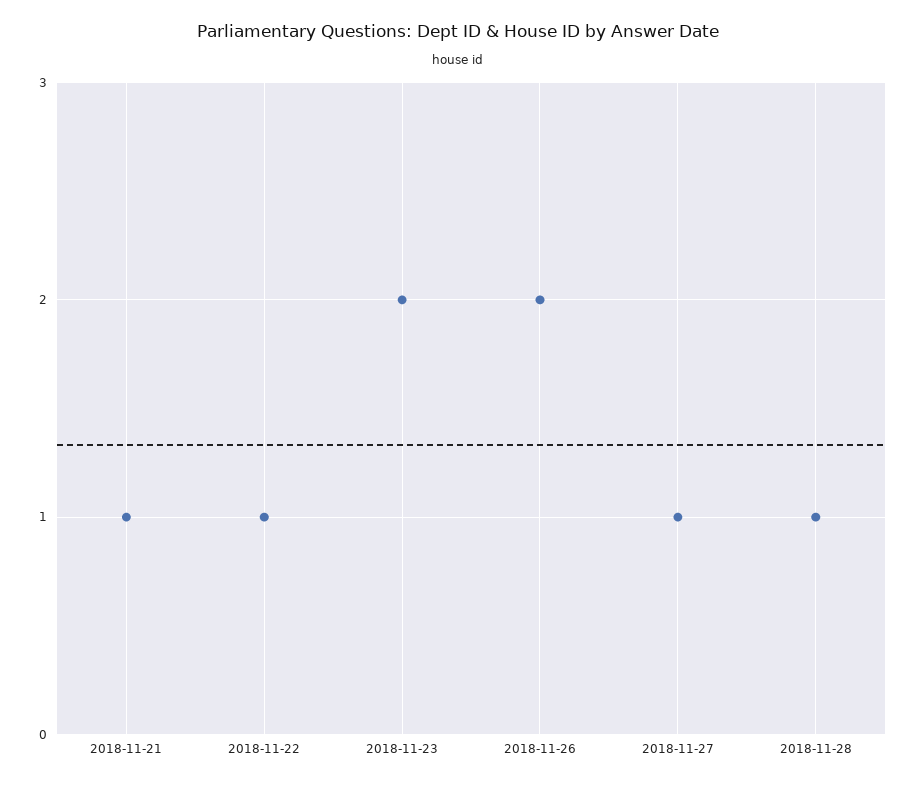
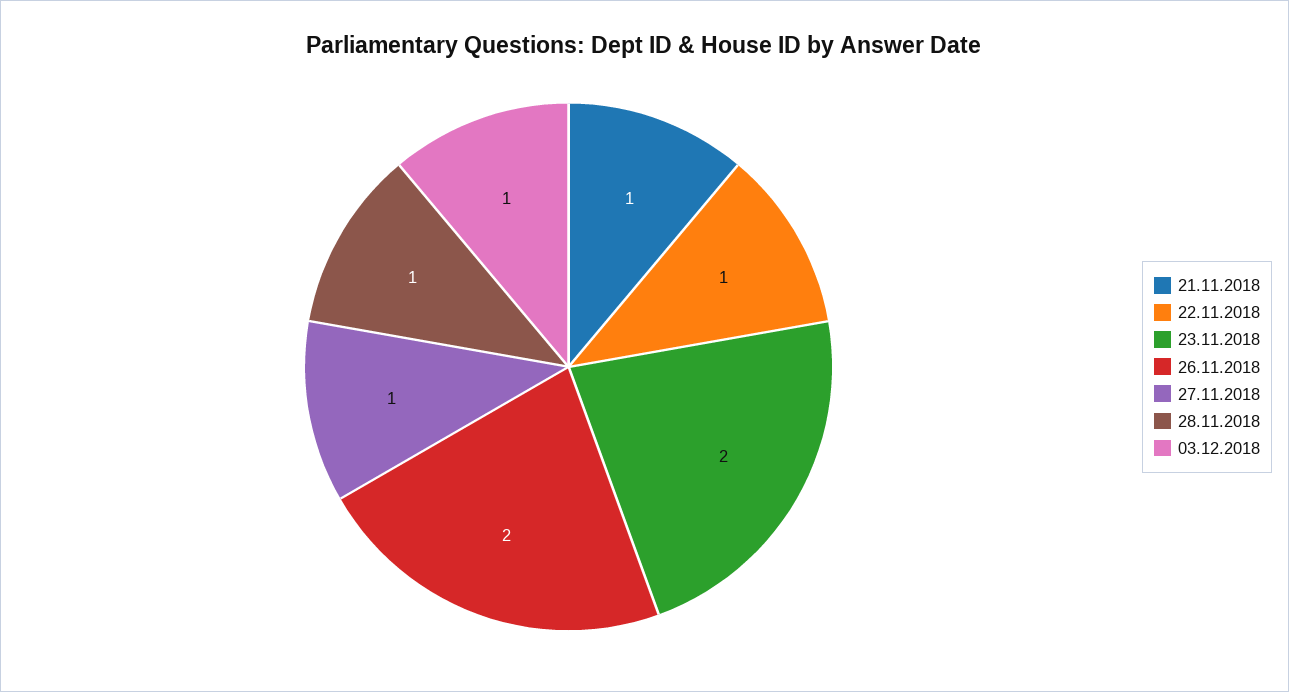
03.12.2018: none -> 1

